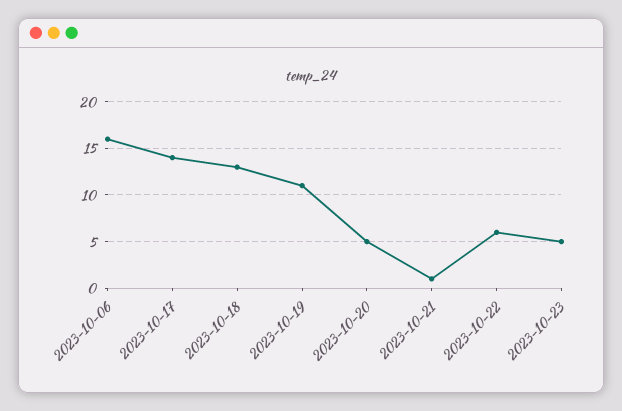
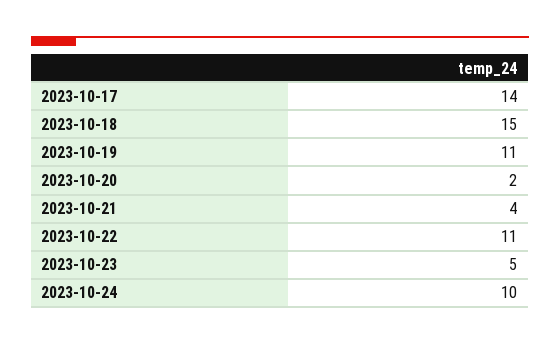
2023-10-06: 16 -> none
2023-10-18: 13 -> 15
2023-10-20: 5 -> 2
2023-10-21: 1 -> 4
2023-10-22: 6 -> 11
2023-10-24: none -> 10

